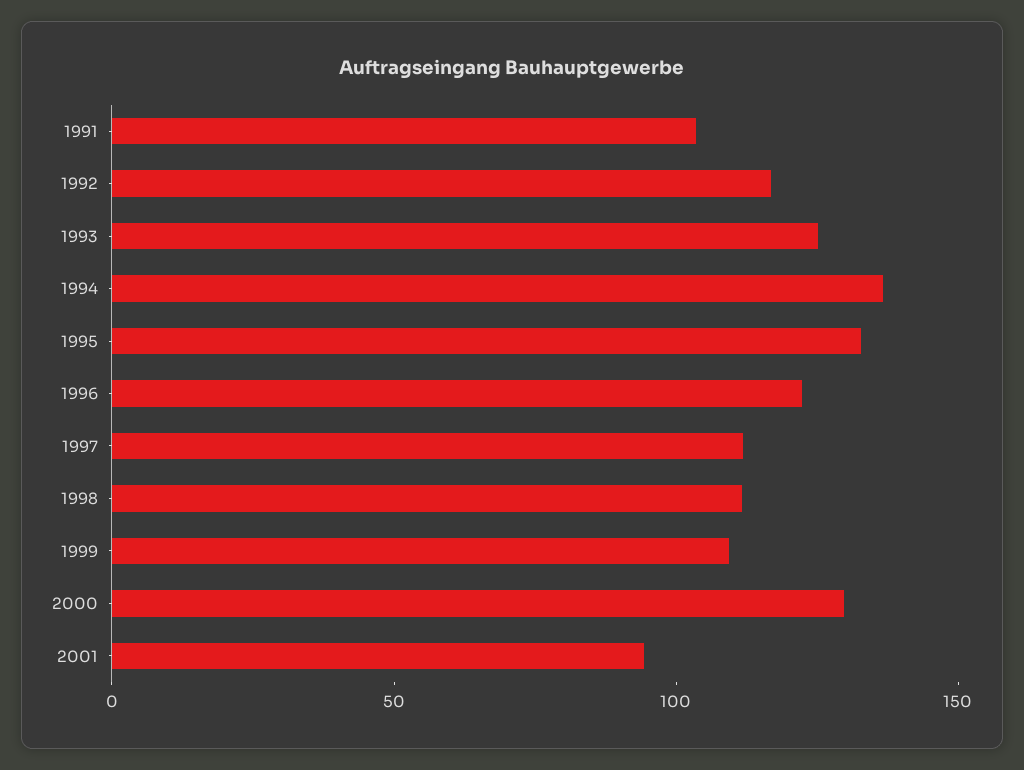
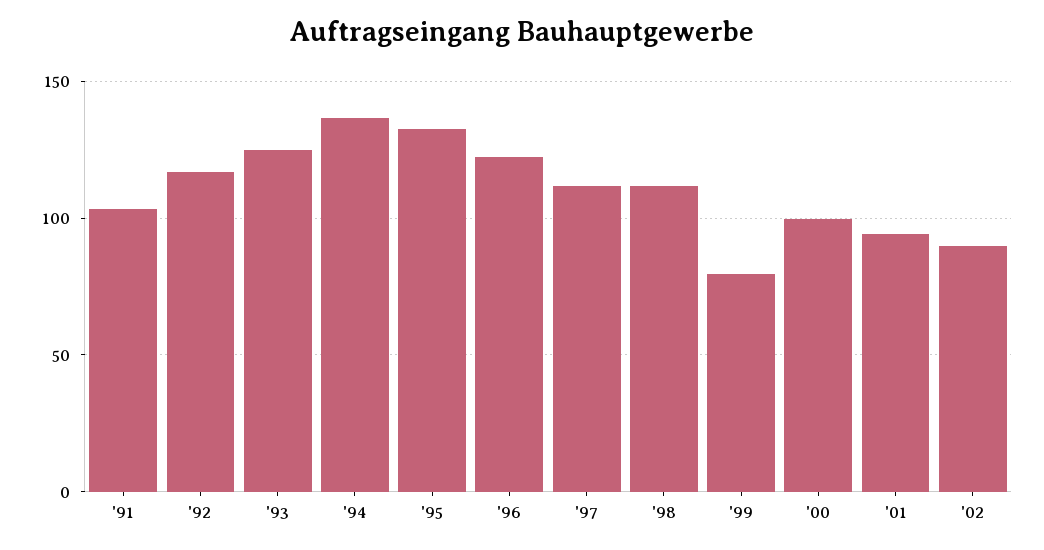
1999: 110 -> 80
2000: 130 -> 100
'02: none -> 90

